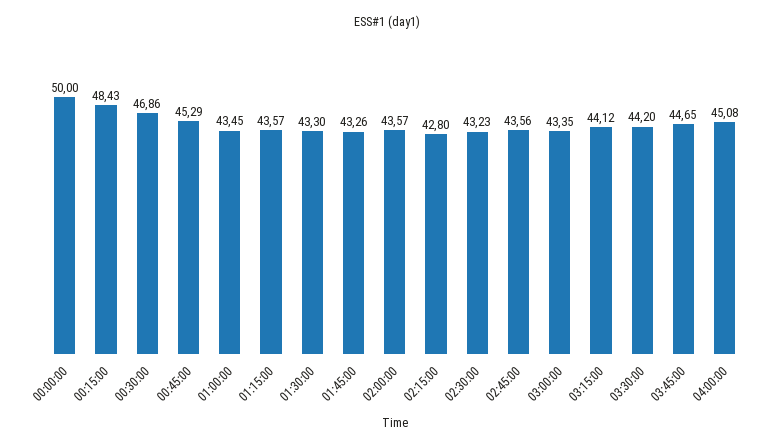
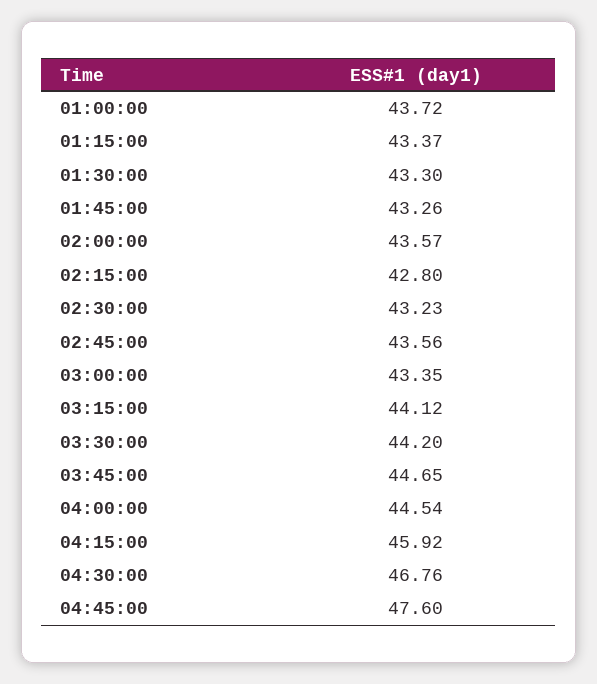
00:00:00: 50 -> none
00:15:00: 48.43 -> none
00:30:00: 46.86 -> none
00:45:00: 45.29 -> none
01:00:00: 43.45 -> 43.72
01:15:00: 43.57 -> 43.37
04:00:00: 45.08 -> 44.54
04:15:00: none -> 45.92
04:30:00: none -> 46.76
04:45:00: none -> 47.6

